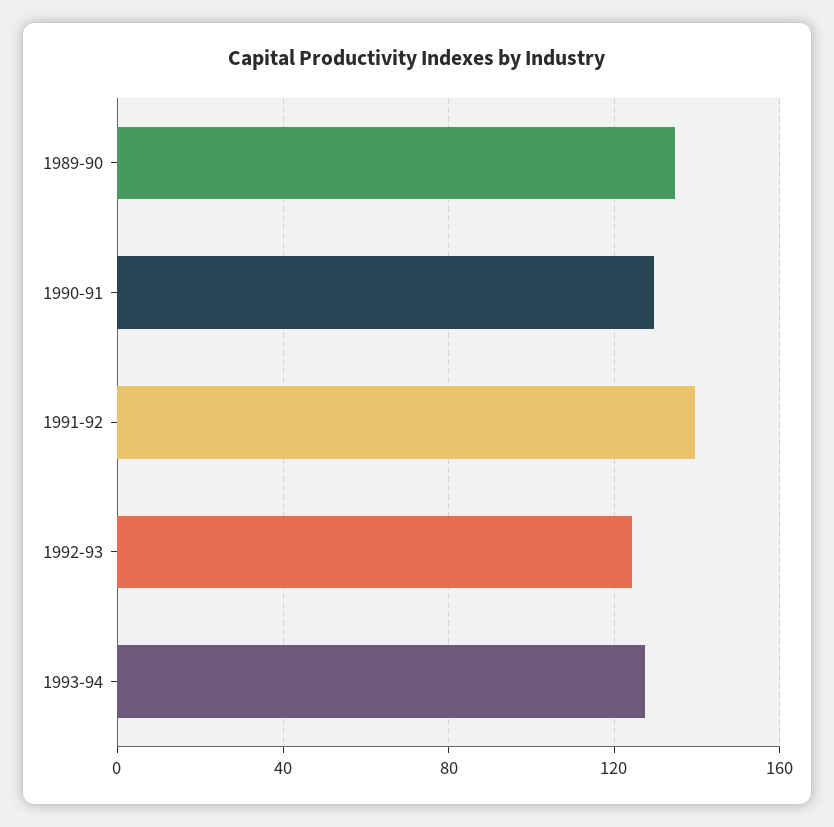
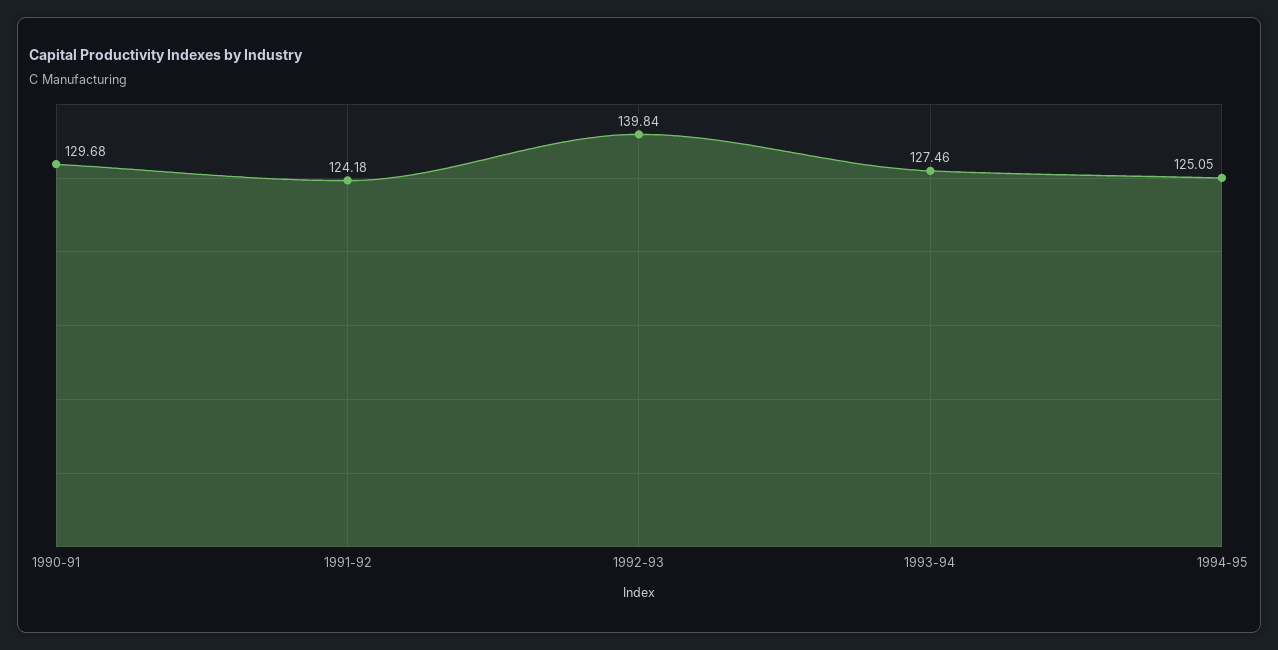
1989-90: 135 -> none
1991-92: 140 -> 124.18
1992-93: 125 -> 139.84
1994-95: none -> 125.05

